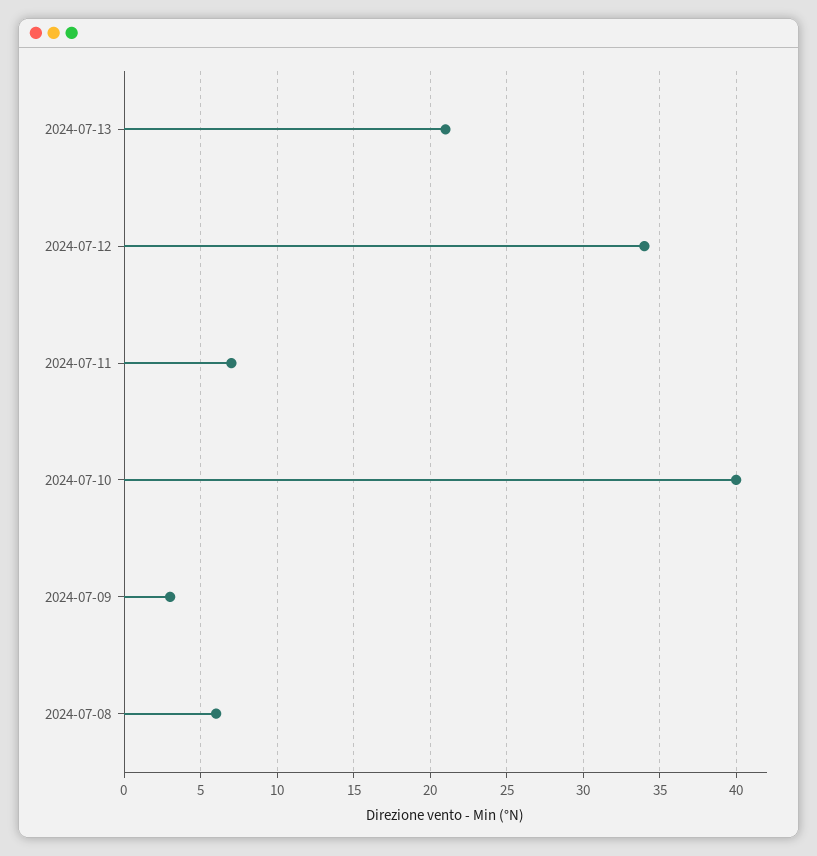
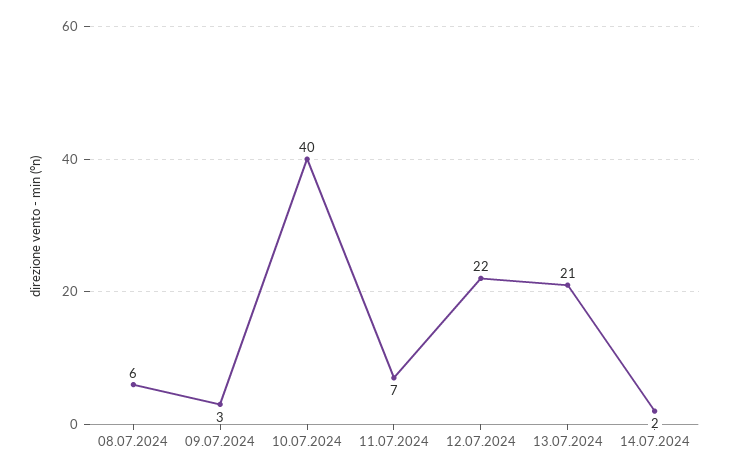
2024-07-12: 34 -> 22
14.07.2024: none -> 2

